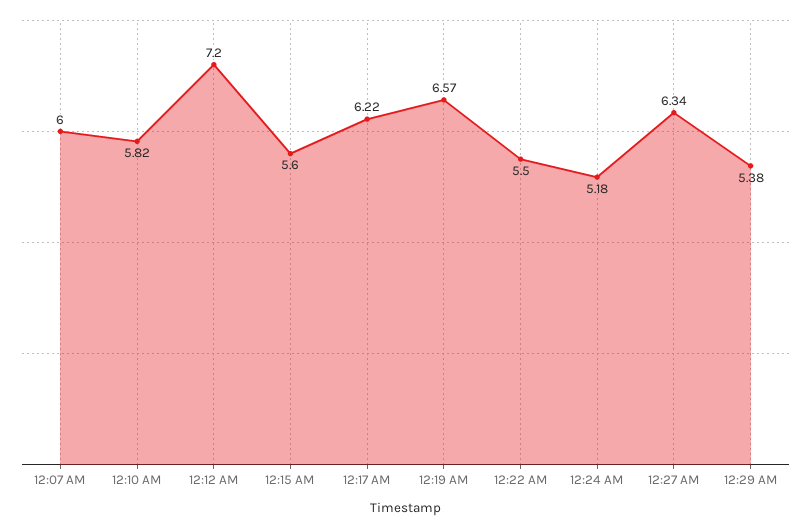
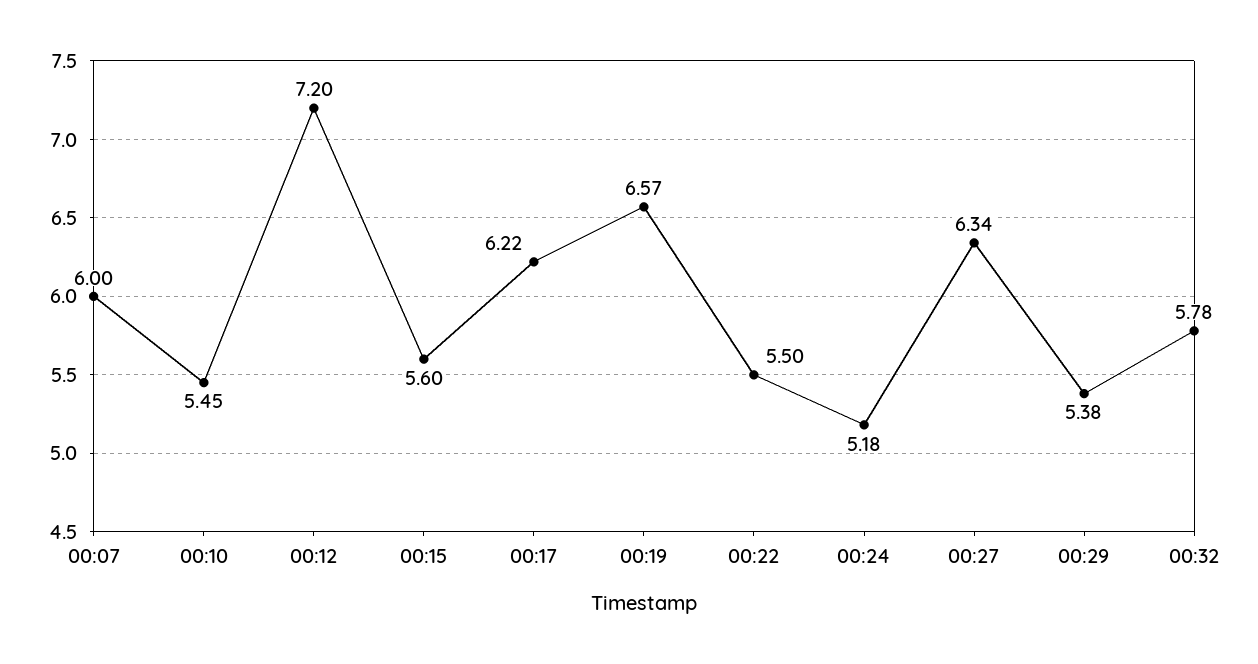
12:10 AM: 5.82 -> 5.45
00:32: none -> 5.78

